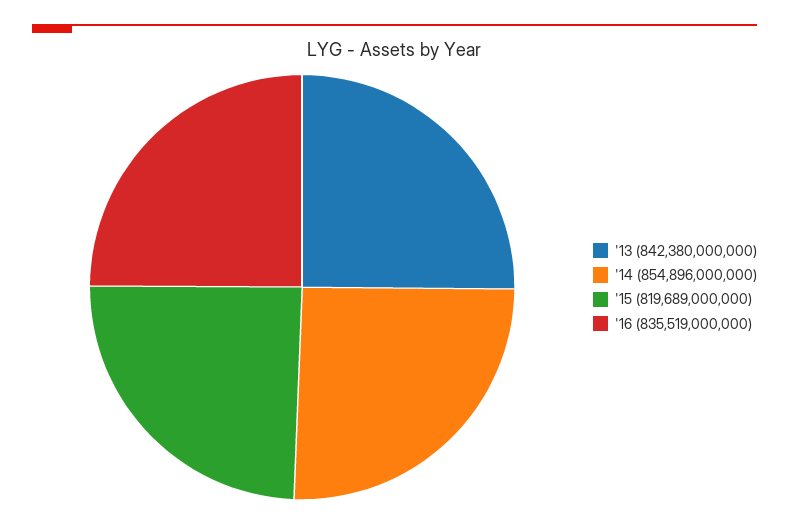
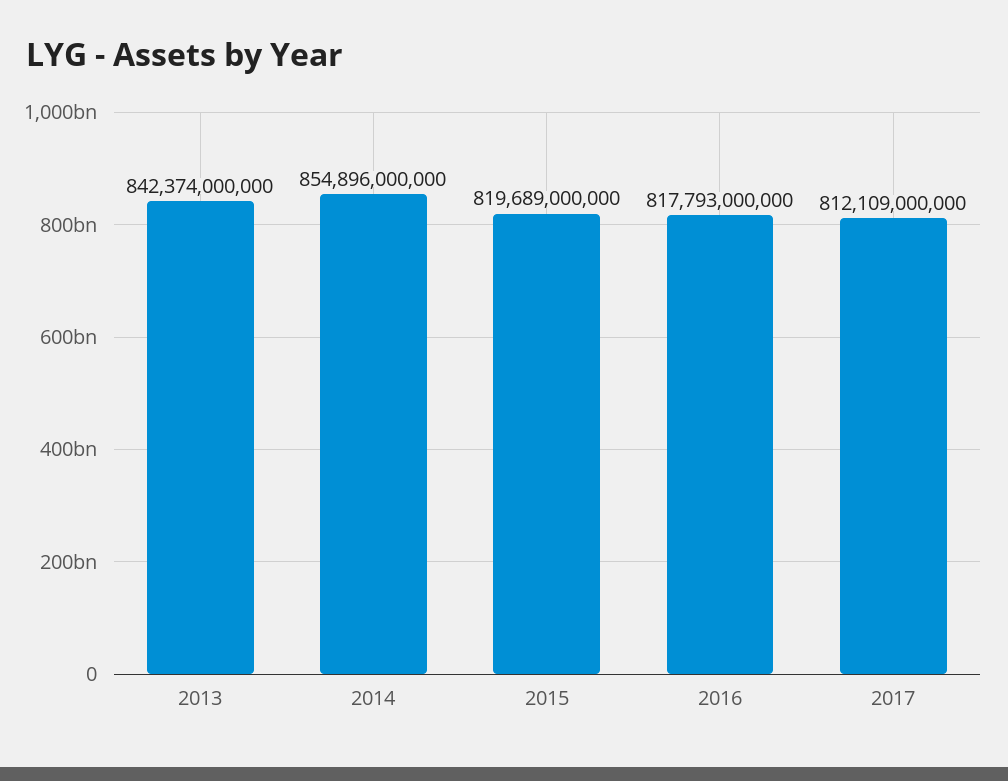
'13: 842380000000 -> 842374000000
'16: 835519000000 -> 817793000000
2017: none -> 812109000000

